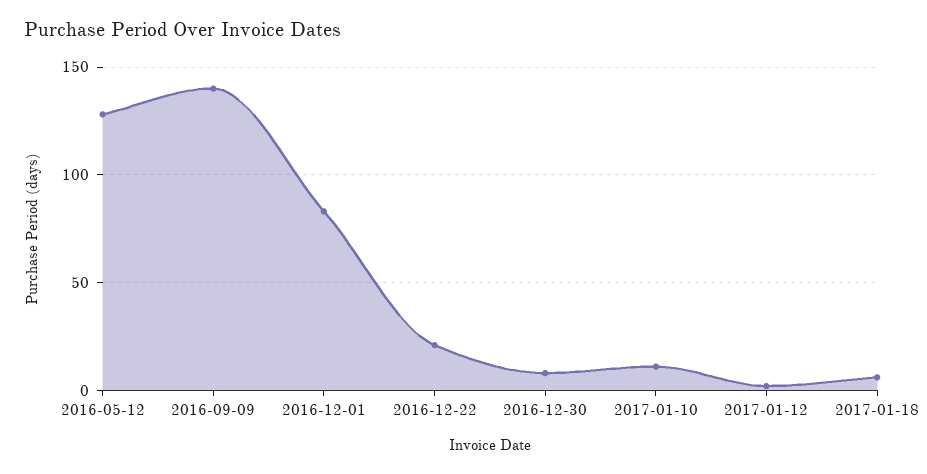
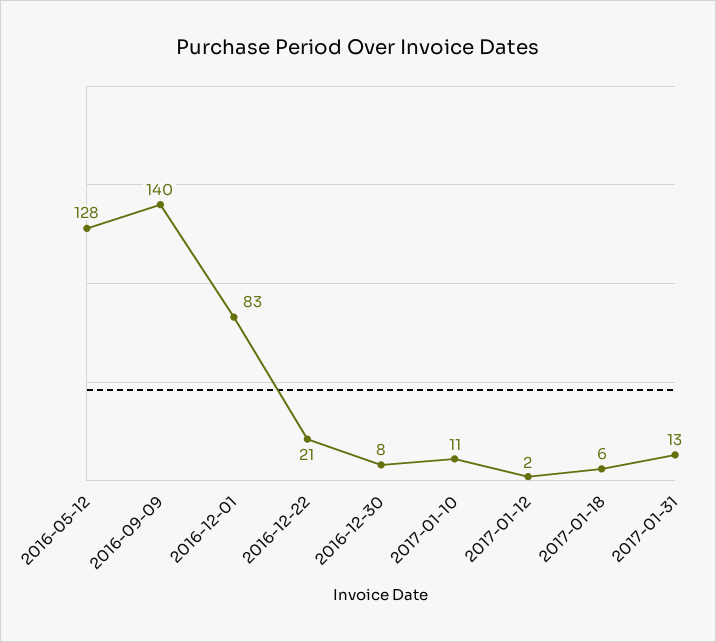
2017-01-31: none -> 13

